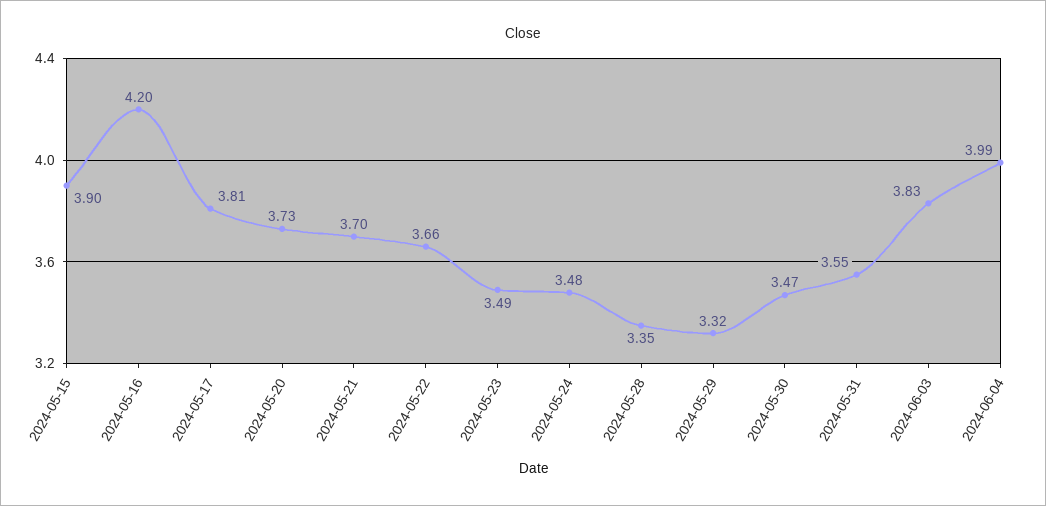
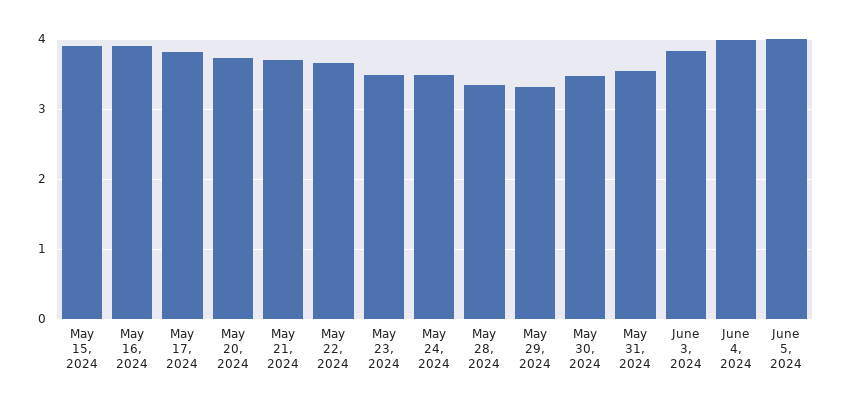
2024-05-16: 4.2 -> 3.9
June 5, 2024: none -> 4

